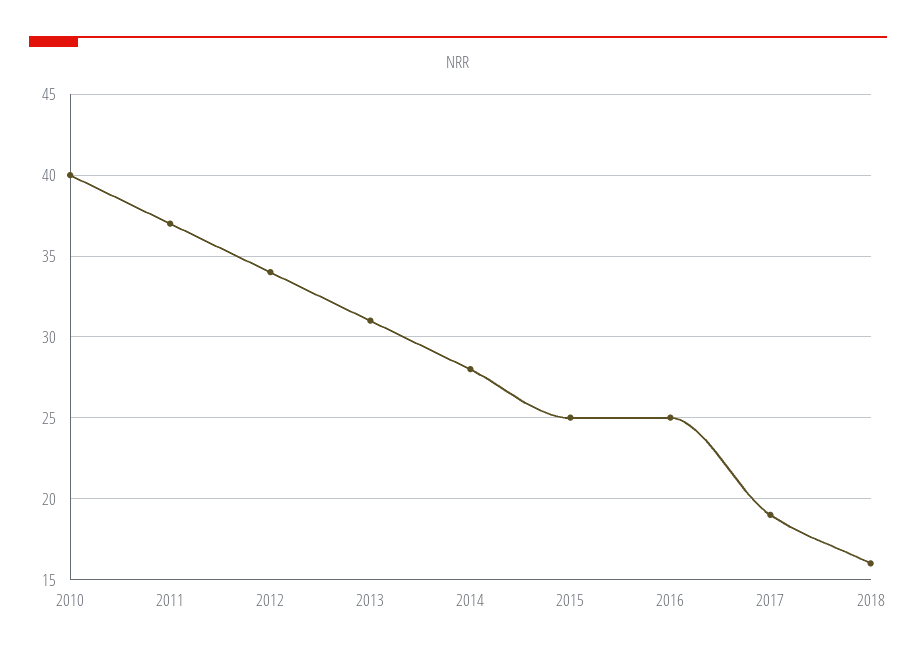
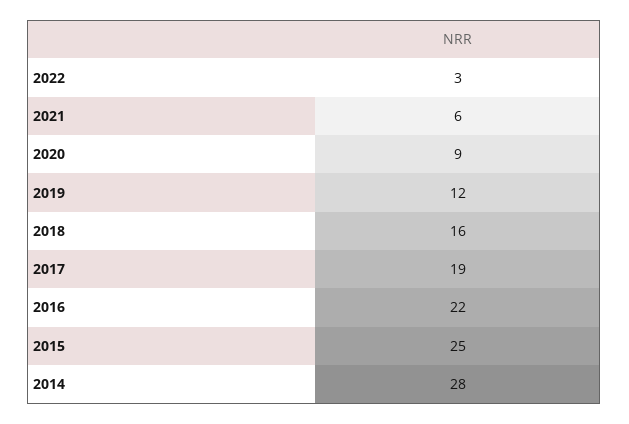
2010: 40 -> none
2011: 37 -> none
2012: 34 -> none
2013: 31 -> none
2016: 25 -> 22
2022: none -> 3
2021: none -> 6
2020: none -> 9
2019: none -> 12

